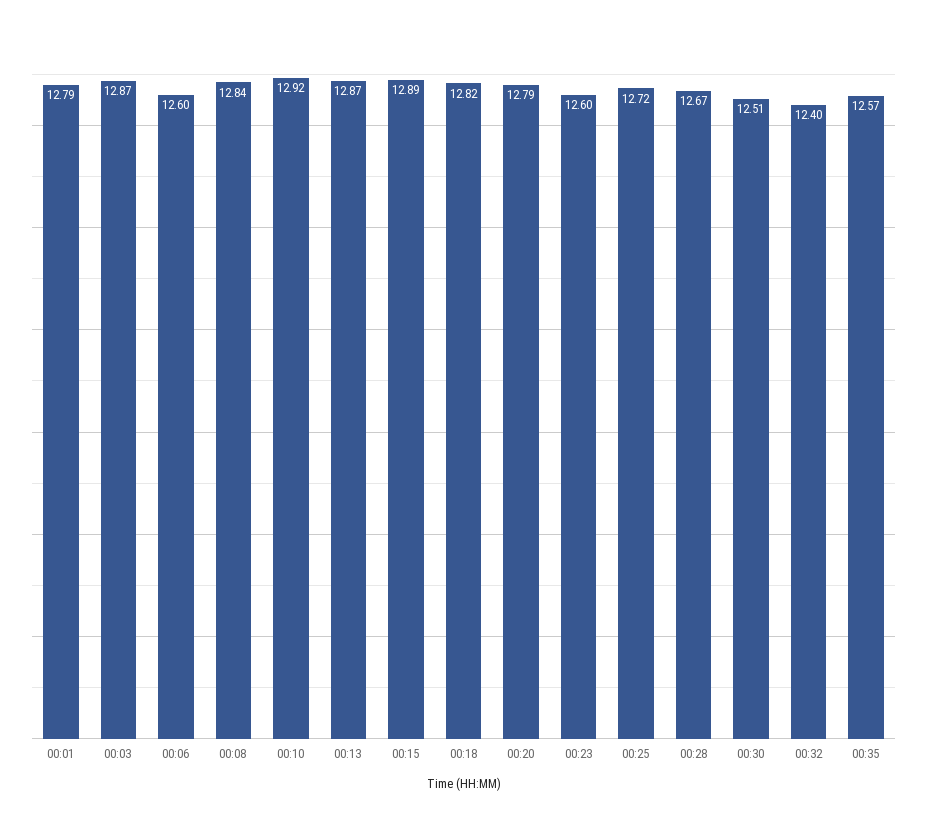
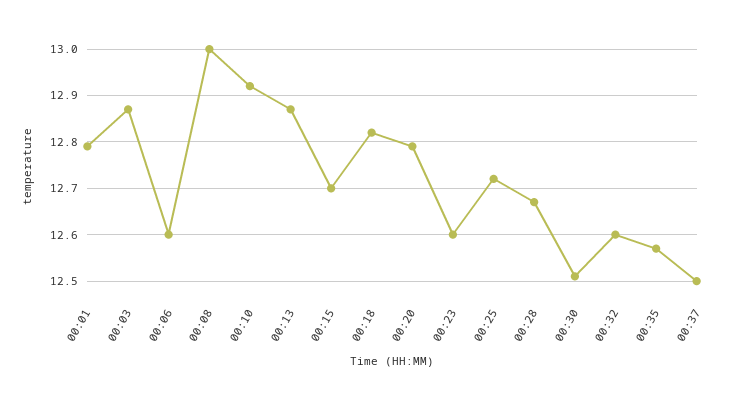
00:08: 12.84 -> 13
00:15: 12.89 -> 12.7
00:32: 12.4 -> 12.6
00:37: none -> 12.5

